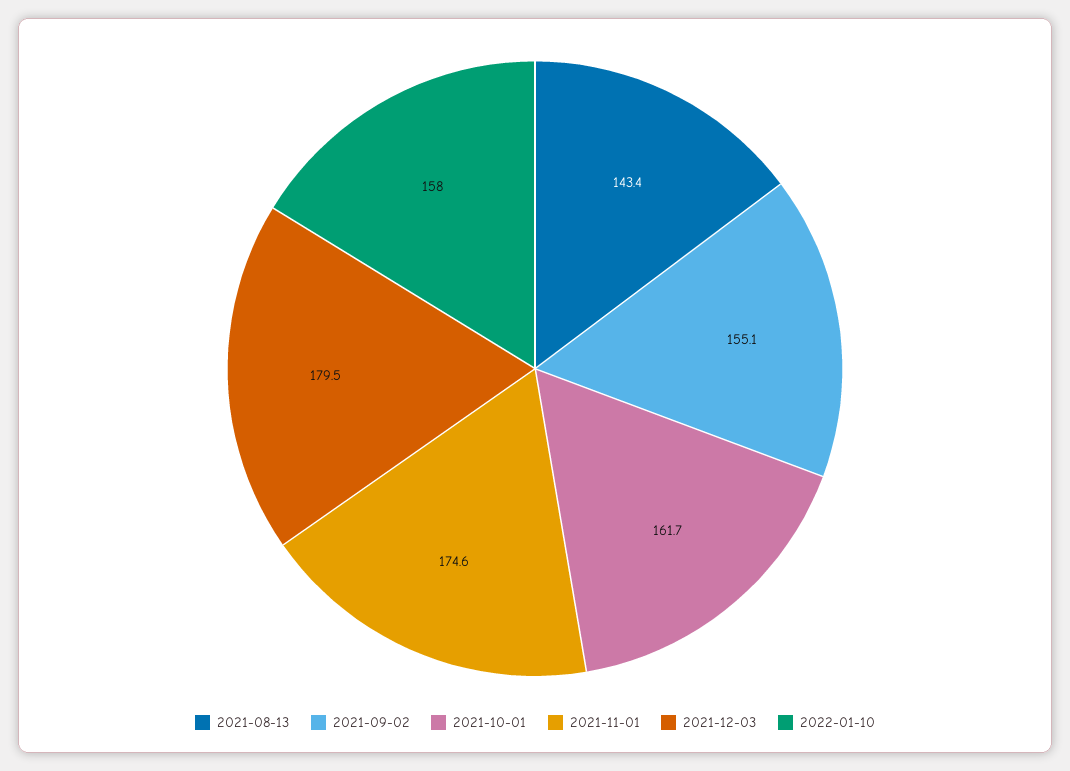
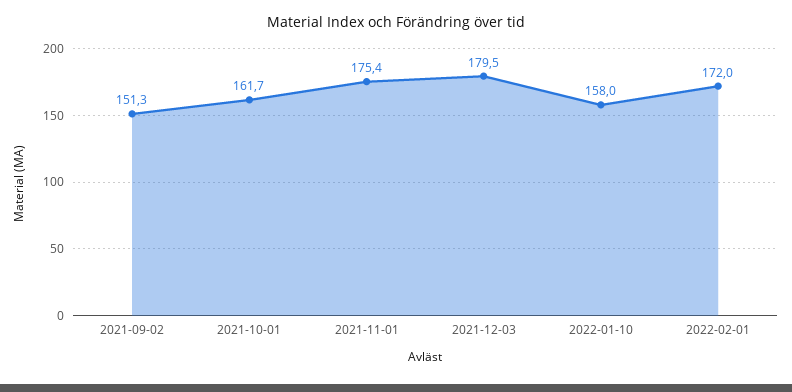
2021-08-13: 143.4 -> none
2021-09-02: 155.1 -> 151.3
2021-11-01: 174.6 -> 175.4
2022-02-01: none -> 172

